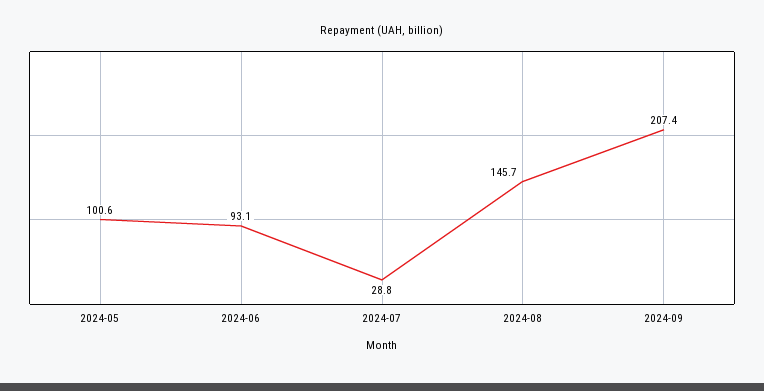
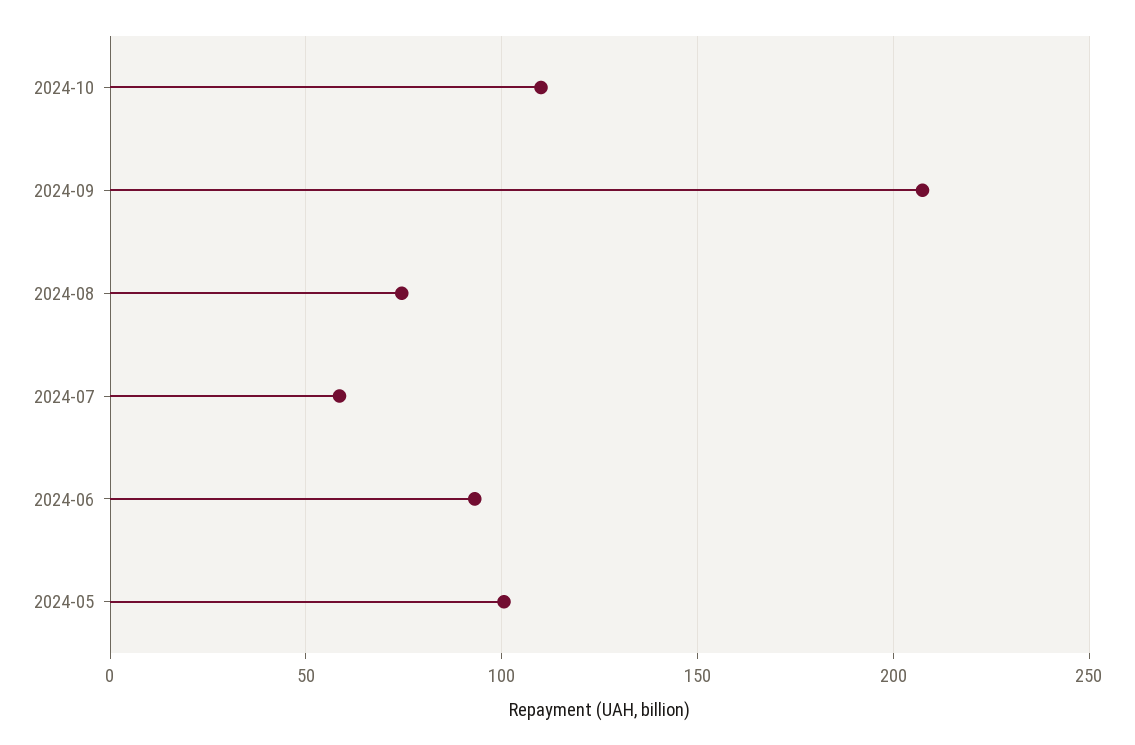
2024-07: 28.8 -> 60
2024-08: 145.7 -> 75
2024-10: none -> 110

